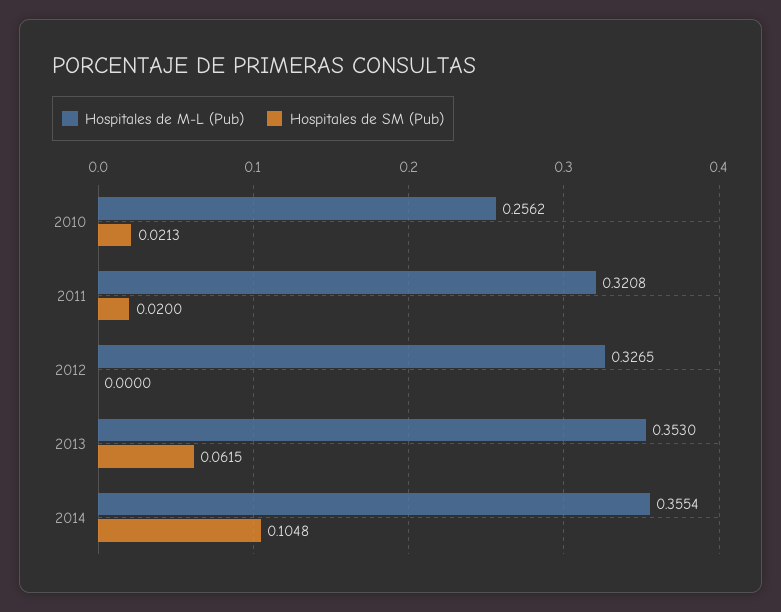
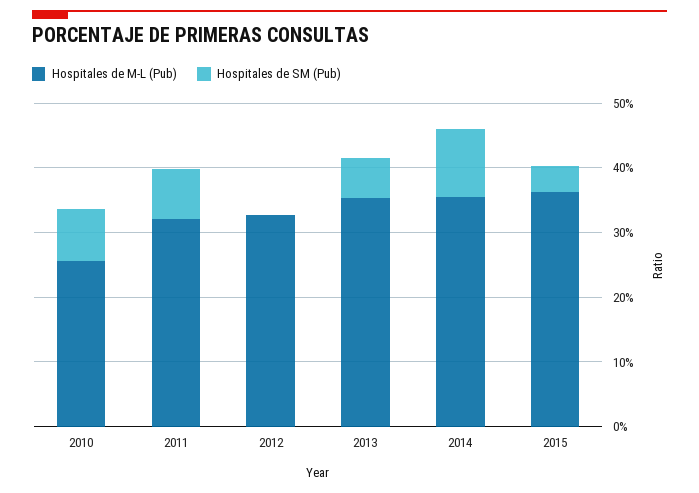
Hospitales de SM (Pub), 2010: 0.0213 -> 0.08
Hospitales de SM (Pub), 2011: 0.02 -> 0.08
Hospitales de M-L (Pub), 2015: none -> 0.36
Hospitales de SM (Pub), 2015: none -> 0.04

